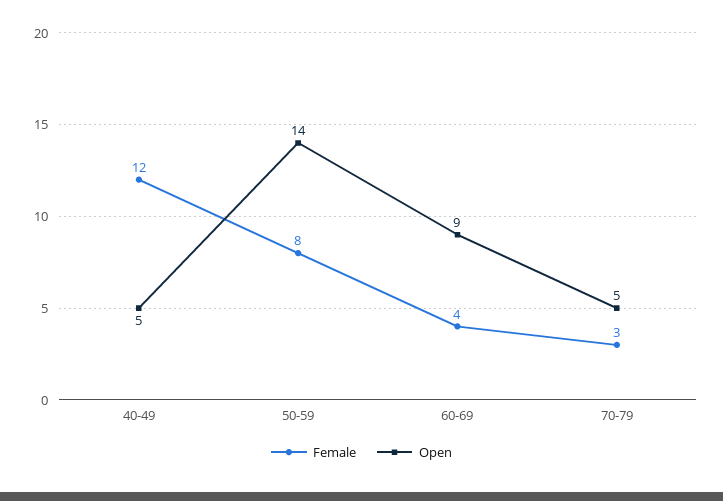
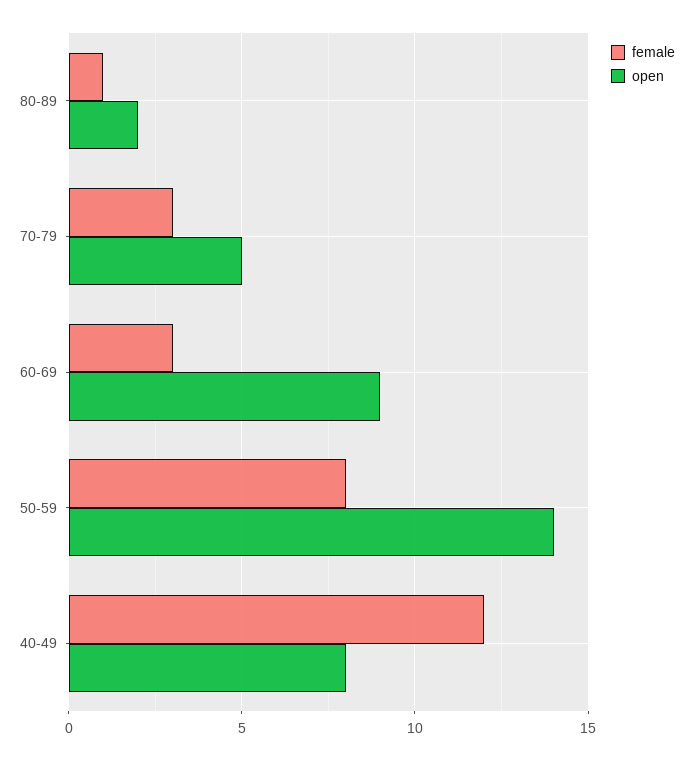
Open, 40-49: 5 -> 8
Female, 60-69: 4 -> 3
Female, 80-89: none -> 1
Open, 80-89: none -> 2

